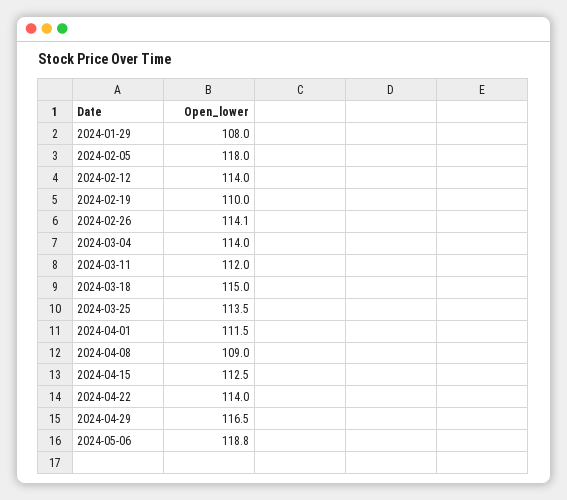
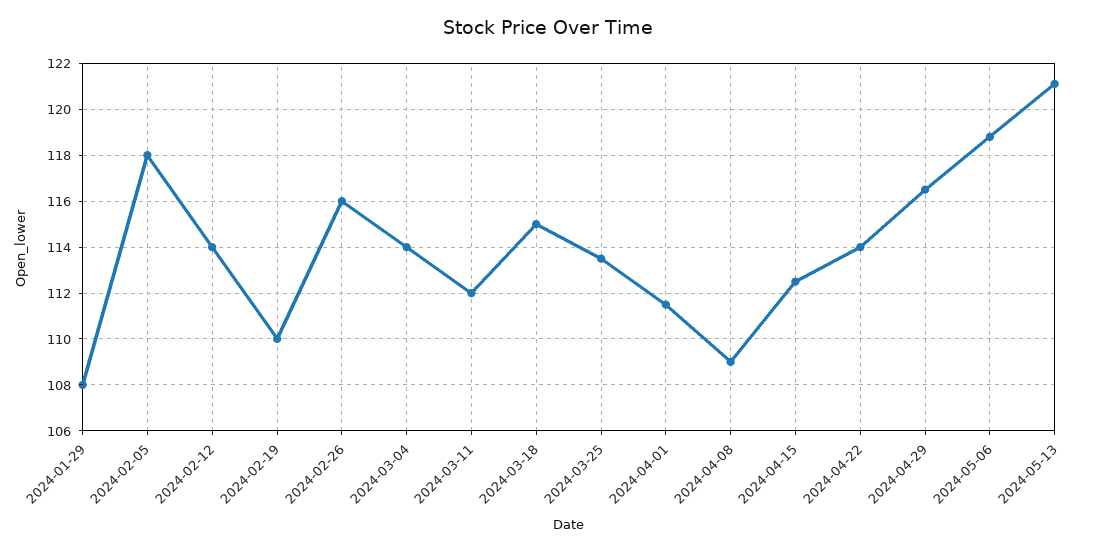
2024-02-26: 114.1 -> 116
2024-05-13: none -> 121

